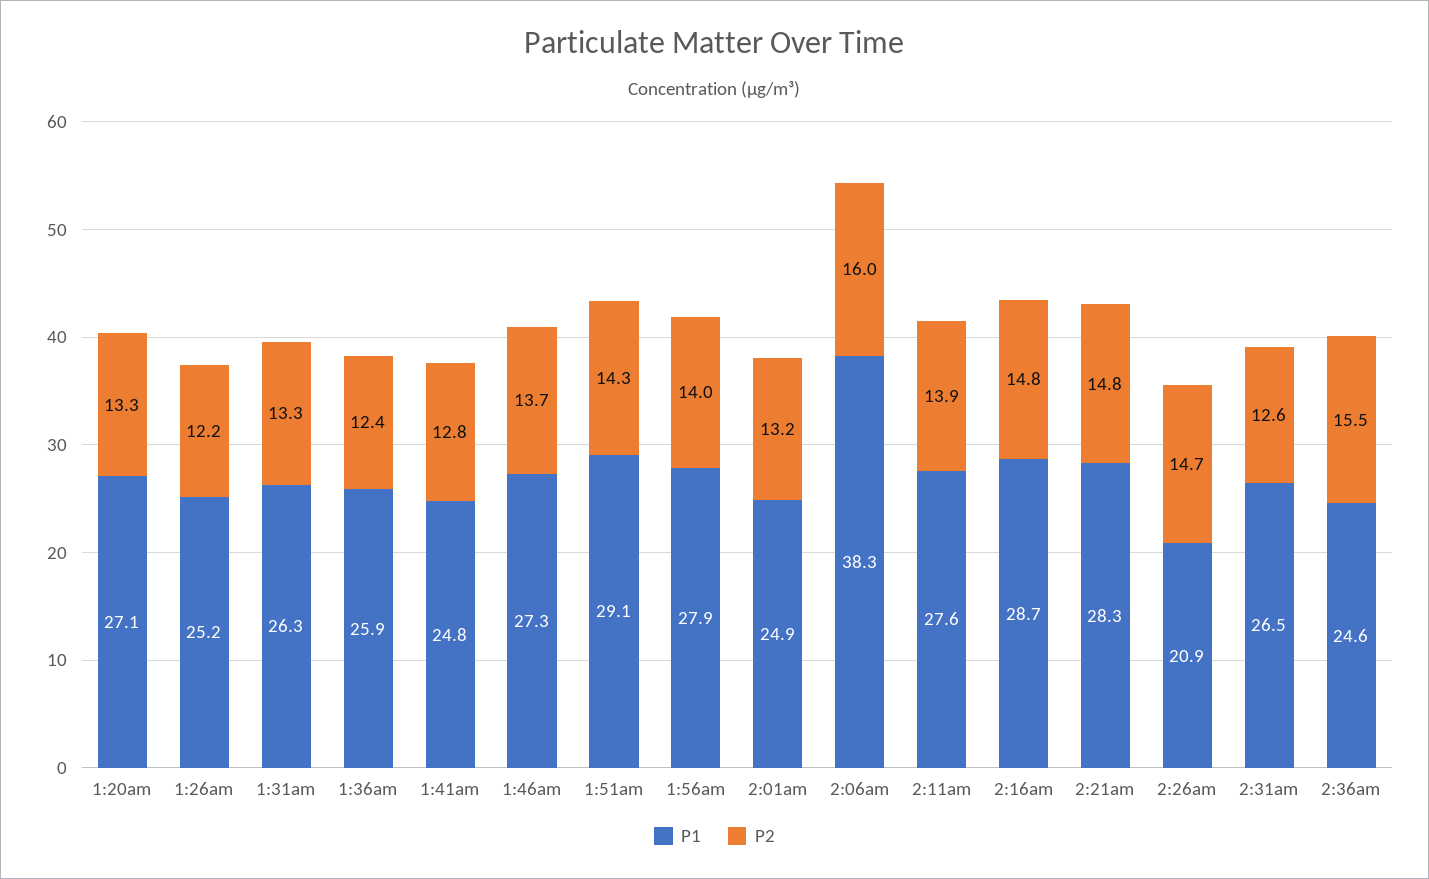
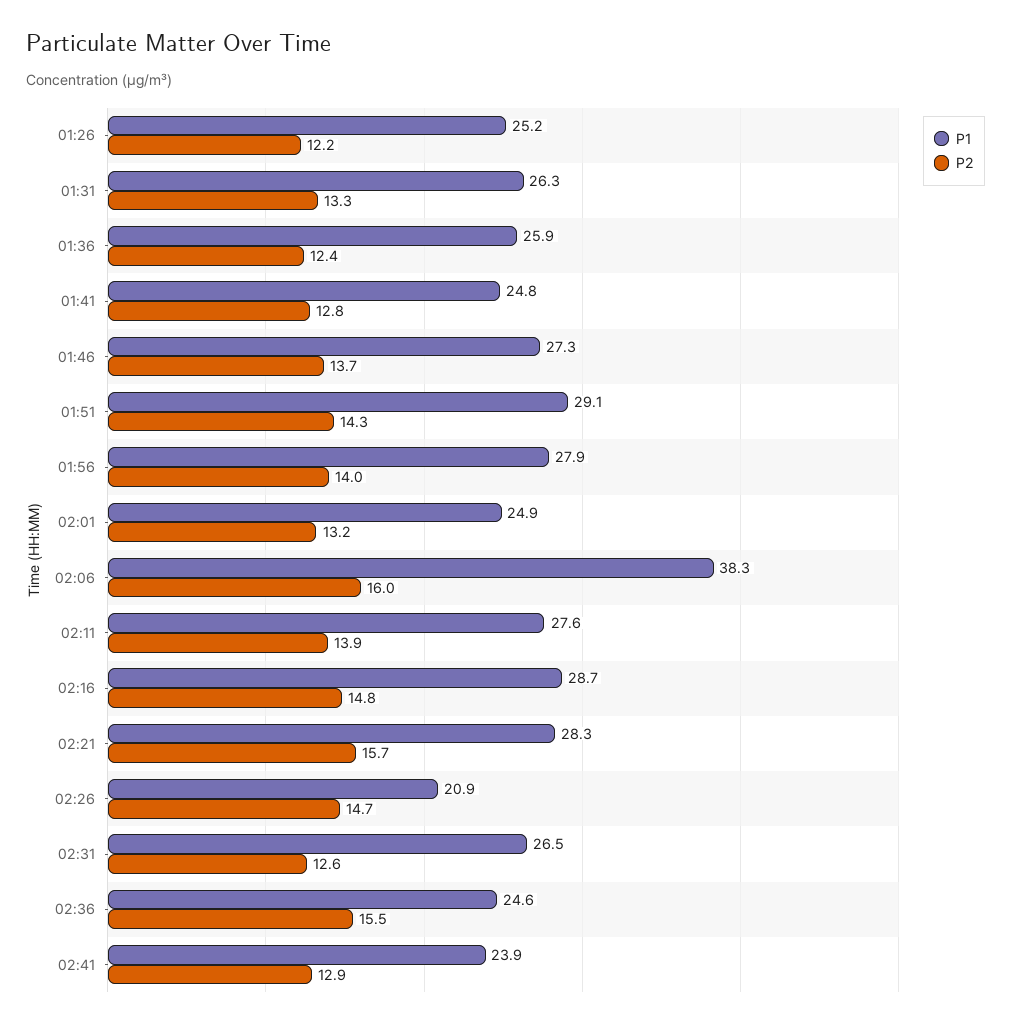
P1, 1:20am: 27.1 -> none
P2, 1:20am: 13.3 -> none
P2, 2:21am: 14.8 -> 15.7
P1, 02:41: none -> 23.9
P2, 02:41: none -> 12.9

